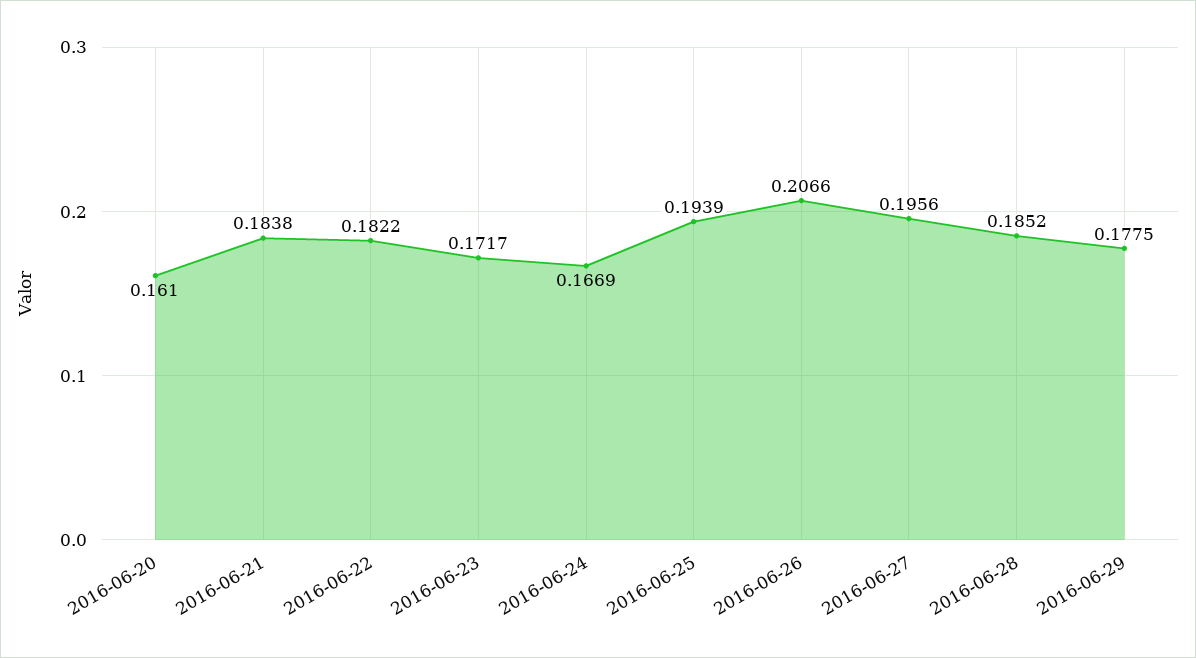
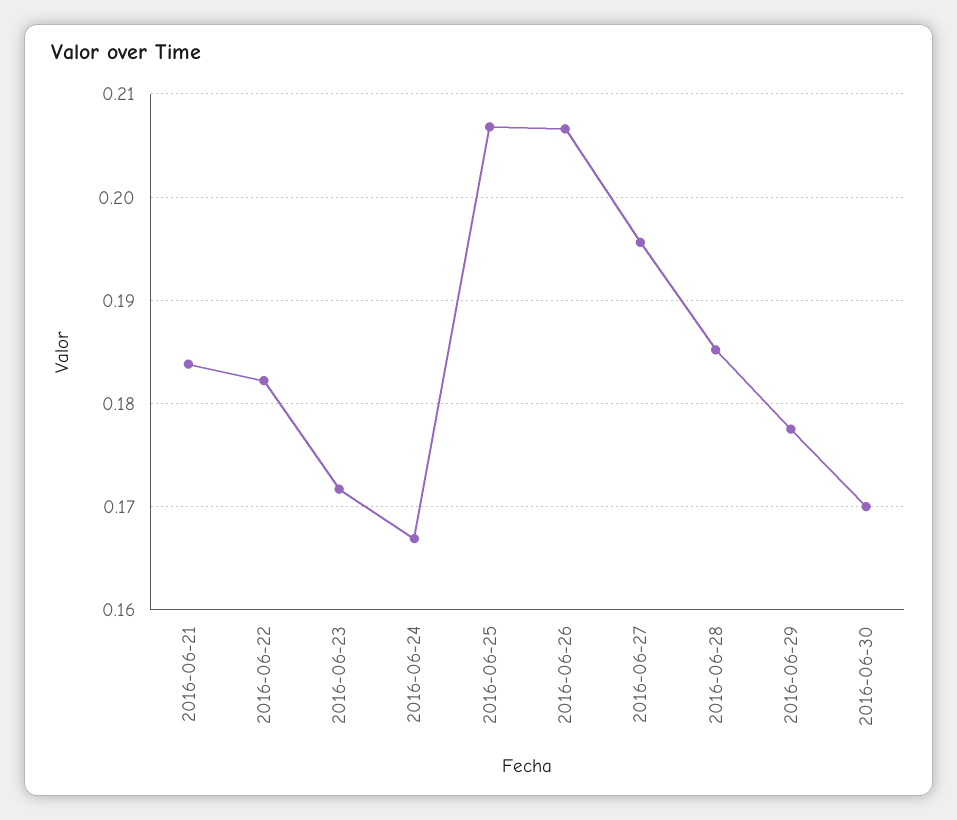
2016-06-20: 0.161 -> none
2016-06-25: 0.1939 -> 0.207
2016-06-30: none -> 0.17

